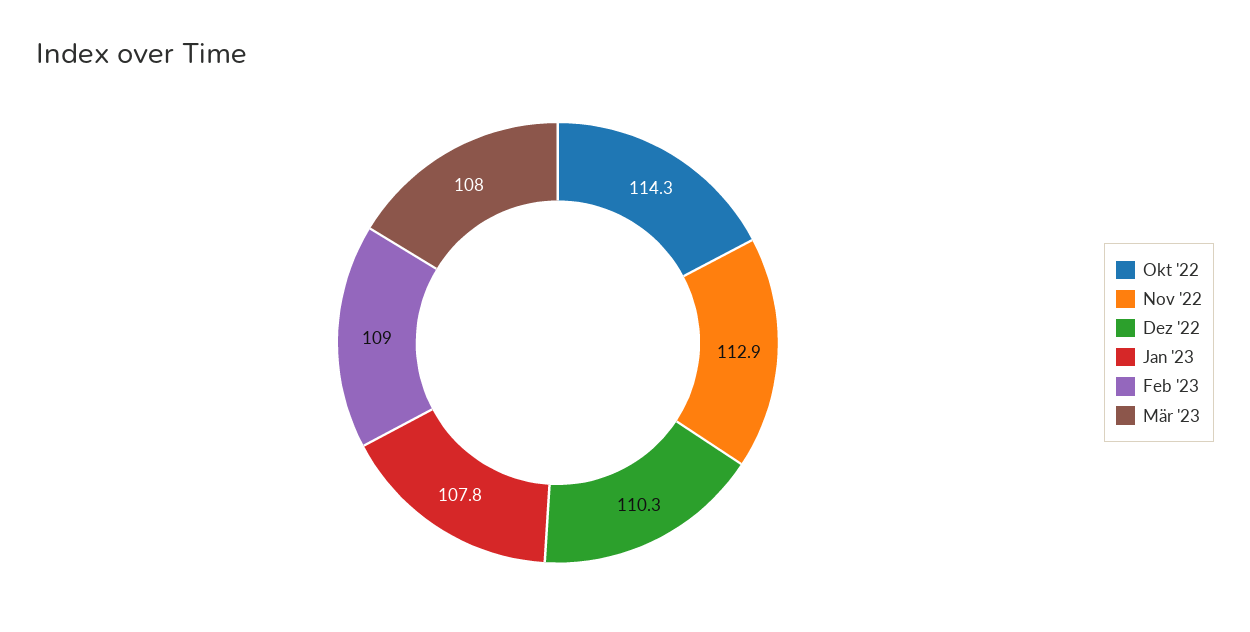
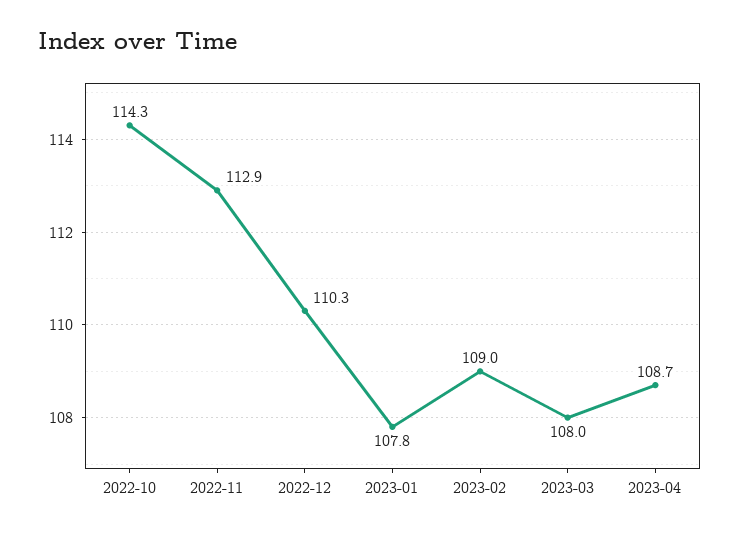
2023-04: none -> 108.7

